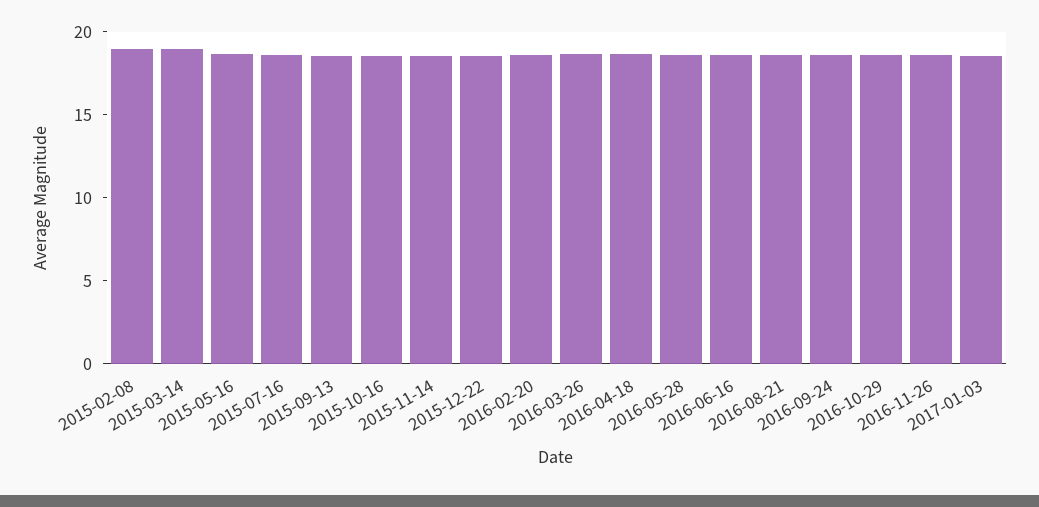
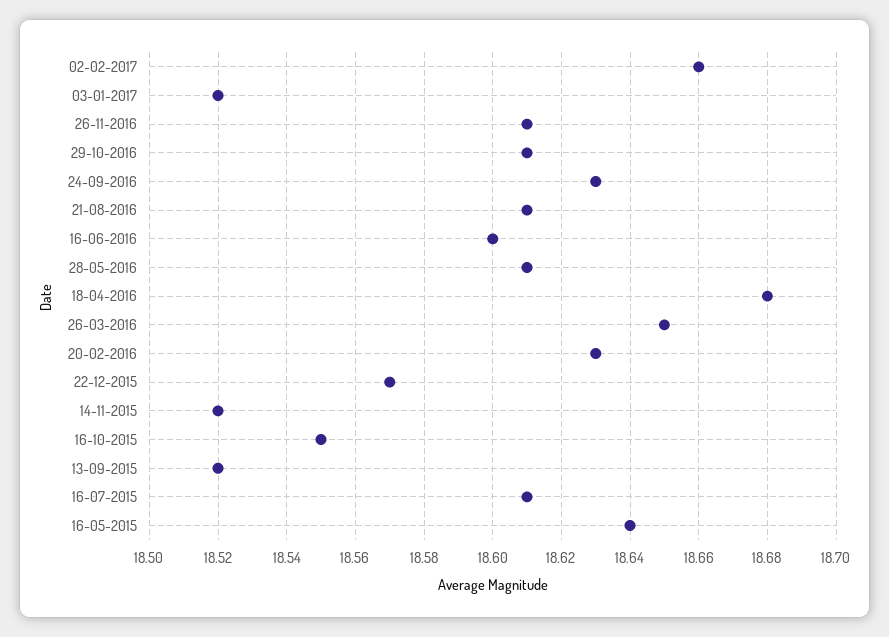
2015-02-08: 19 -> none
2015-03-14: 19 -> none
02-02-2017: none -> 18.66

